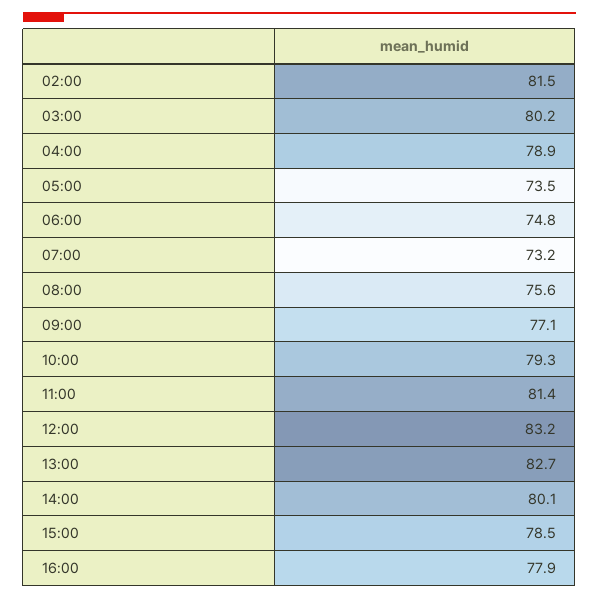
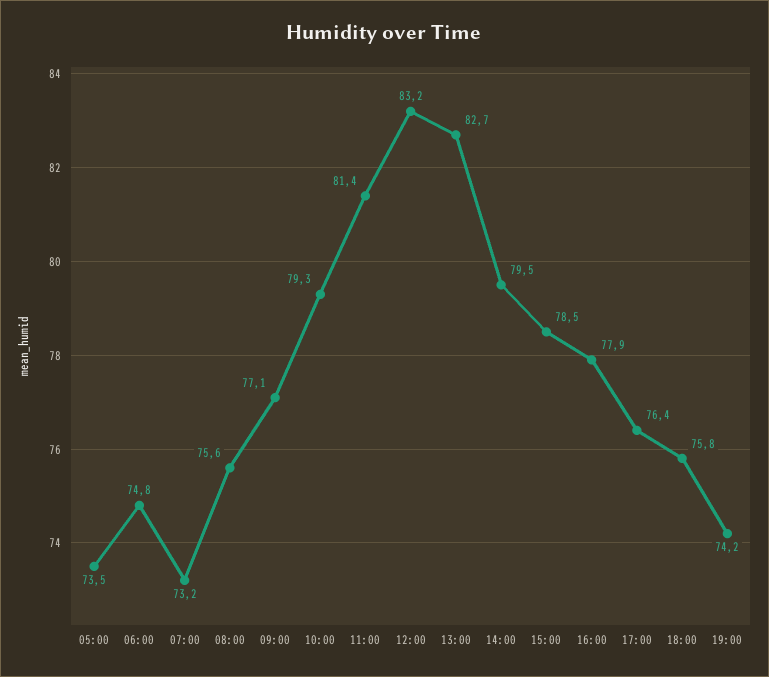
02:00: 81.5 -> none
03:00: 80.2 -> none
04:00: 78.9 -> none
14:00: 80.1 -> 79.5
17:00: none -> 76.4
18:00: none -> 75.8
19:00: none -> 74.2

